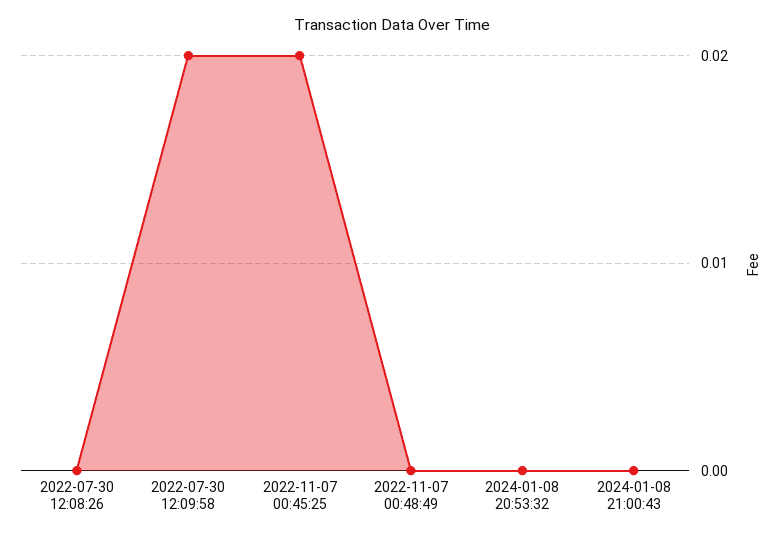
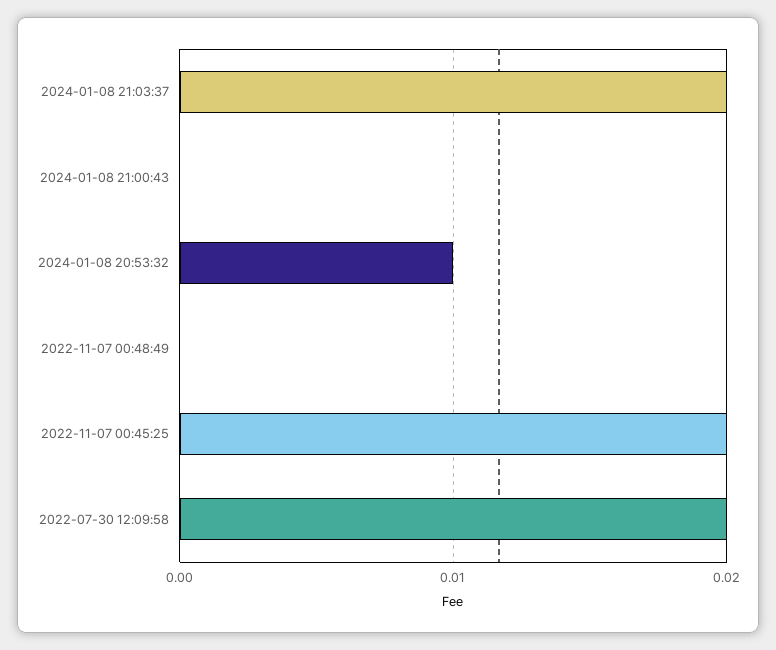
2022-07-30 12:08:26: 0 -> none
2024-01-08 20:53:32: 0 -> 0.01
2024-01-08 21:03:37: none -> 0.02

